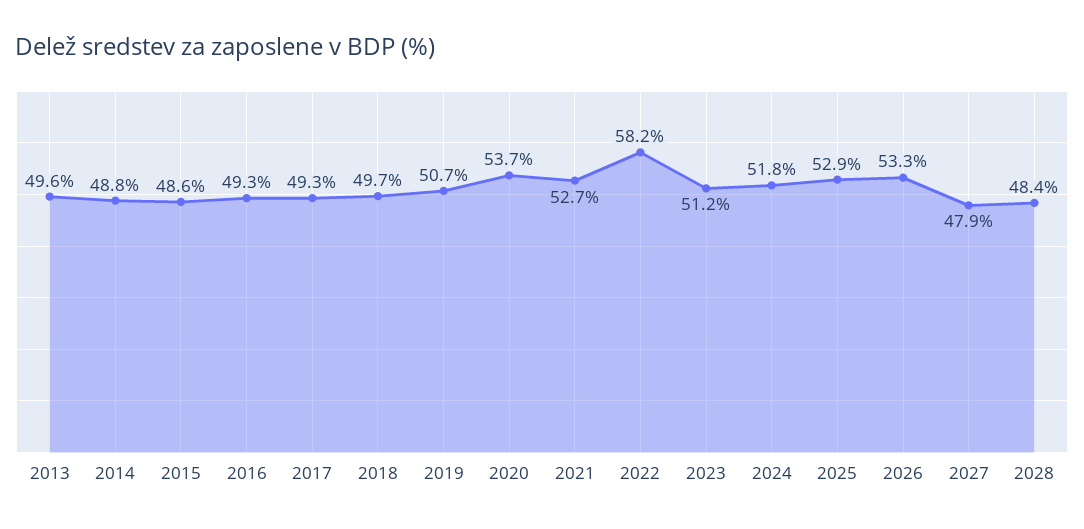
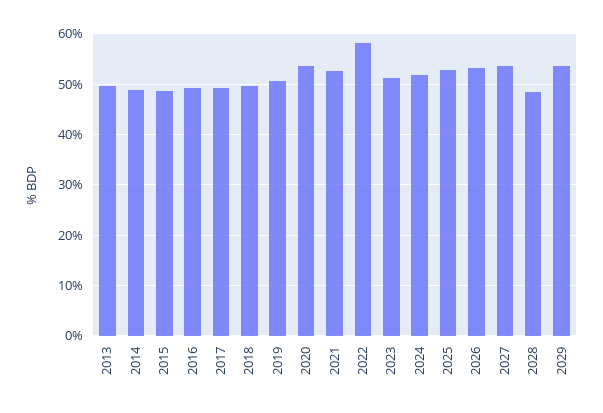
2027: 47.9 -> 54
2029: none -> 54

